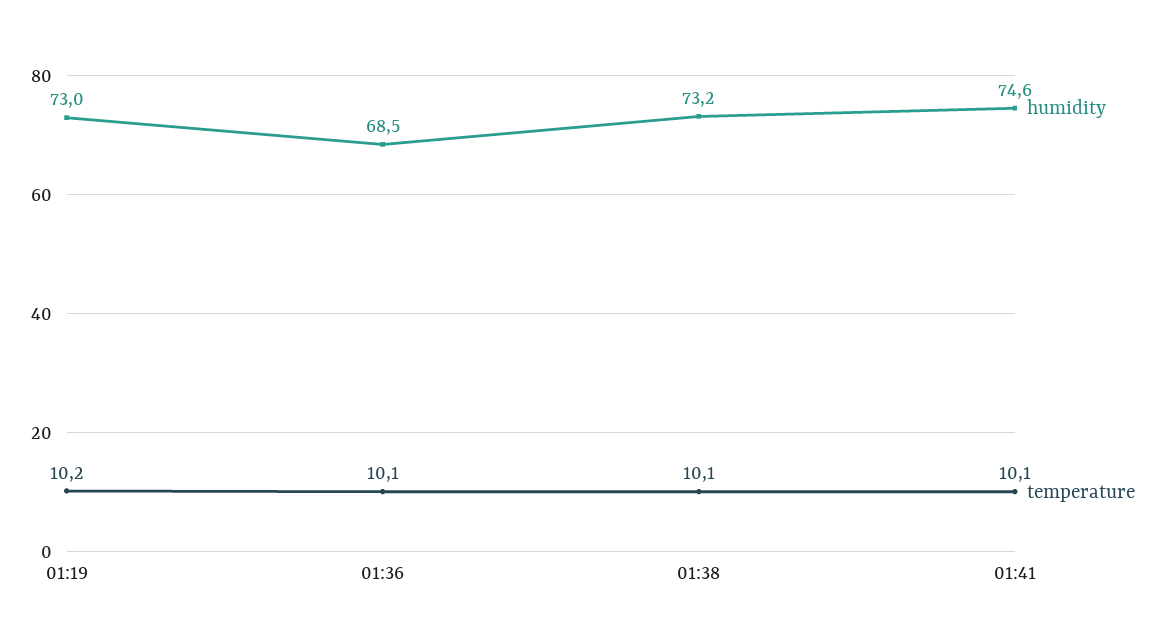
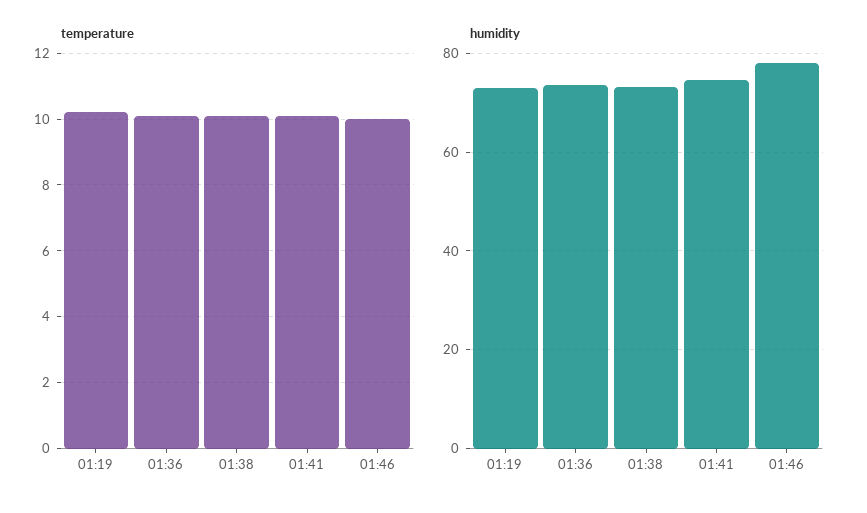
humidity, 01:36: 68.5 -> 74
temperature, 01:46: none -> 10
humidity, 01:46: none -> 78

